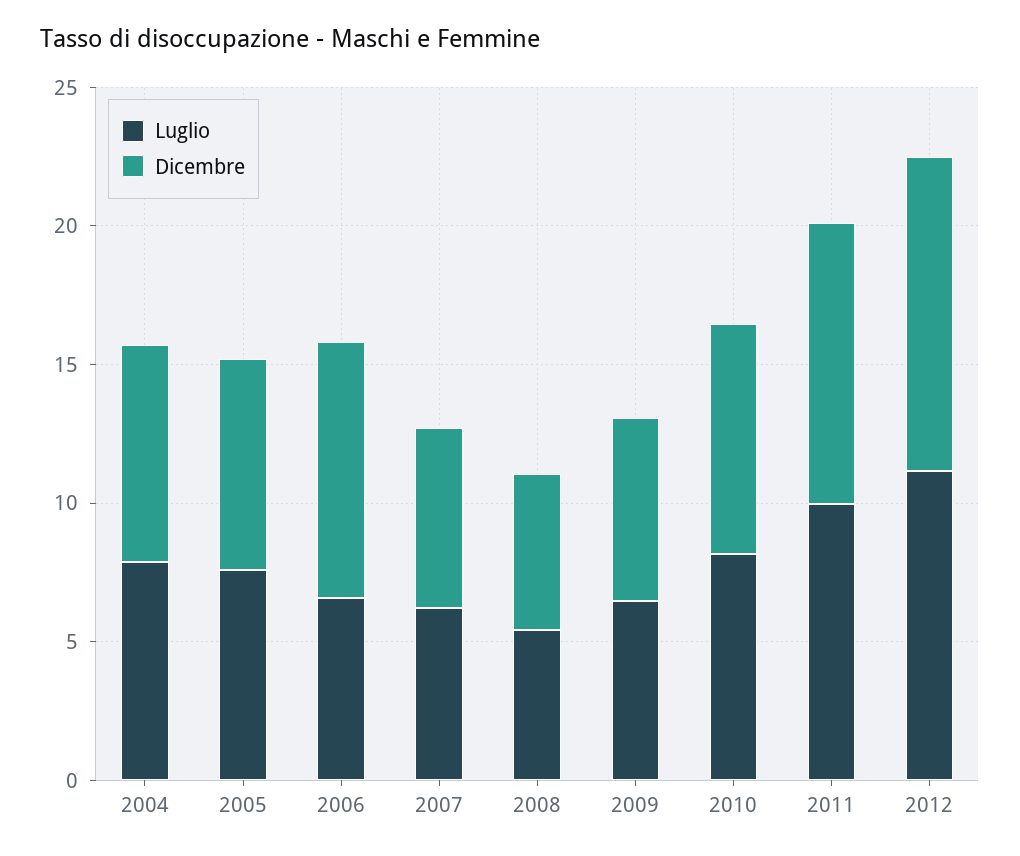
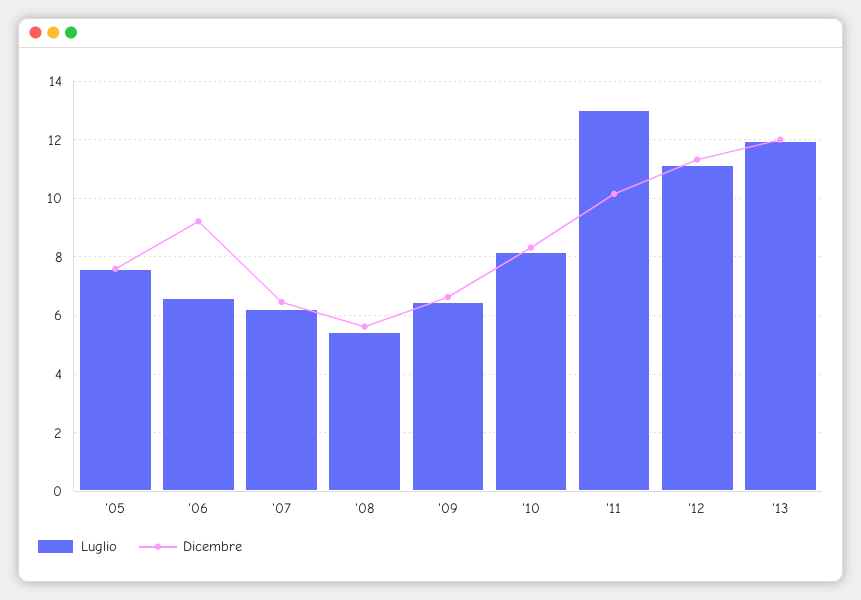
Luglio, 2004: 8 -> none
Dicembre, 2004: 8 -> none
Luglio, 2011: 10 -> 13
Luglio, '13: none -> 12
Dicembre, '13: none -> 12

